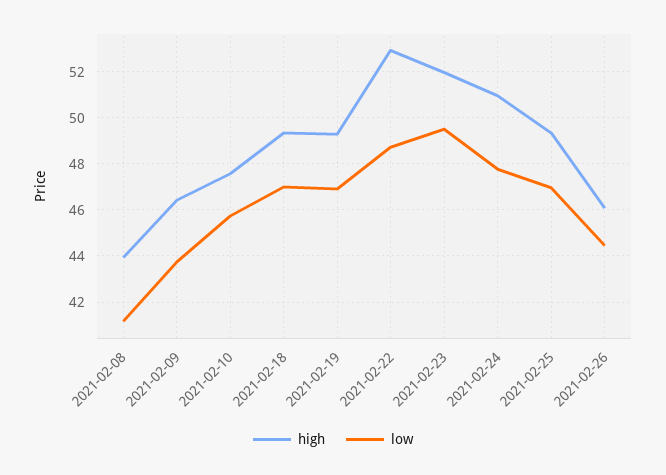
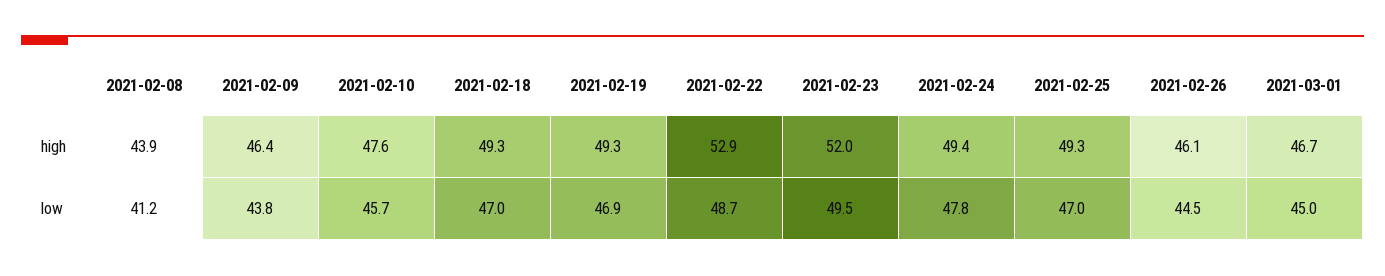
high, 2021-02-24: 51 -> 49.4
high, 2021-03-01: none -> 46.7
low, 2021-03-01: none -> 45

